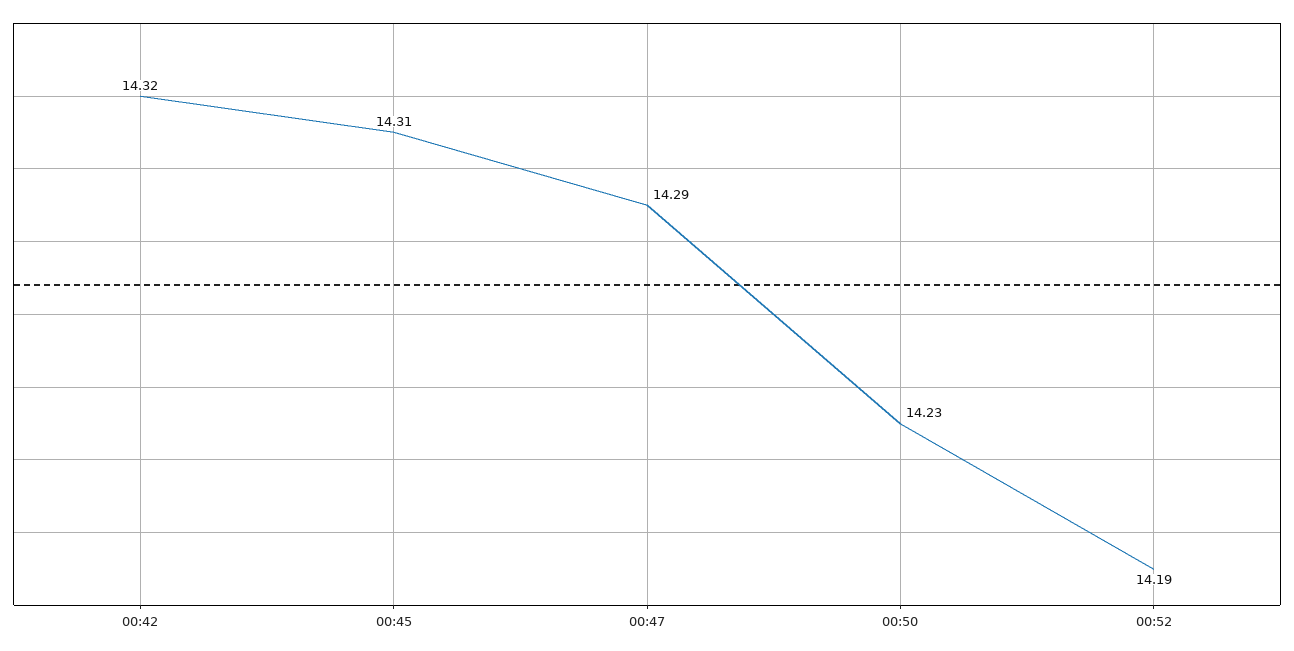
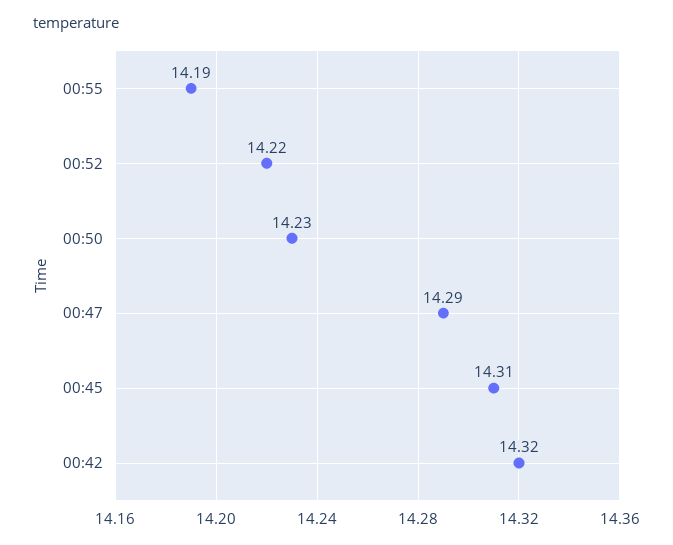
00:52: 14.19 -> 14.22
00:55: none -> 14.19

